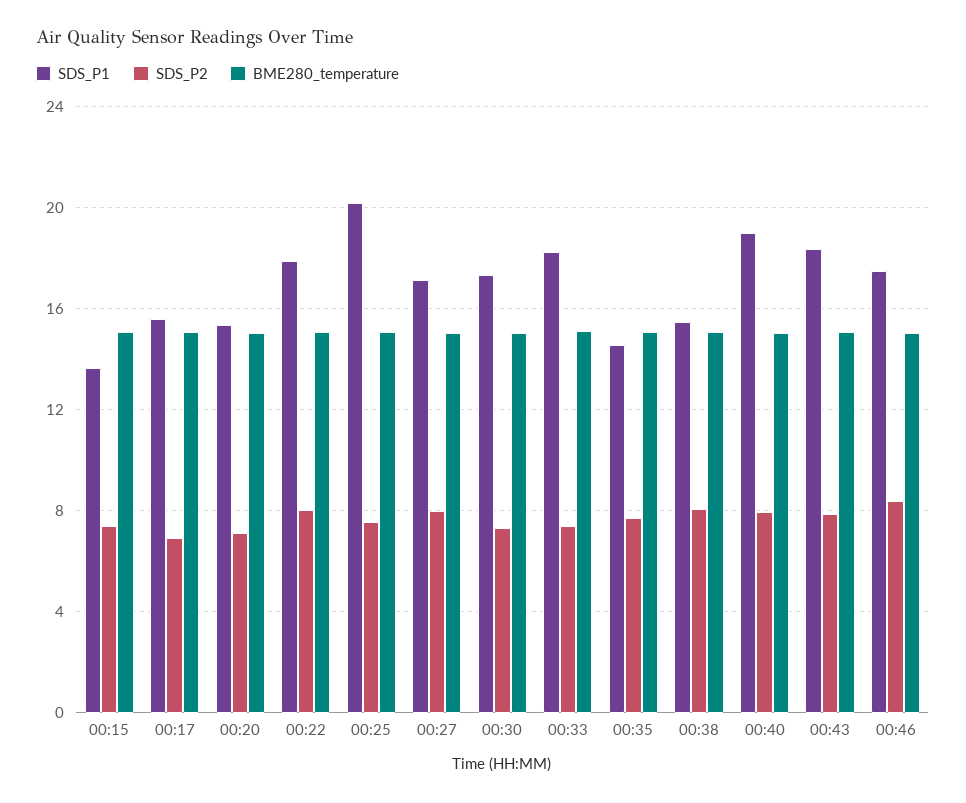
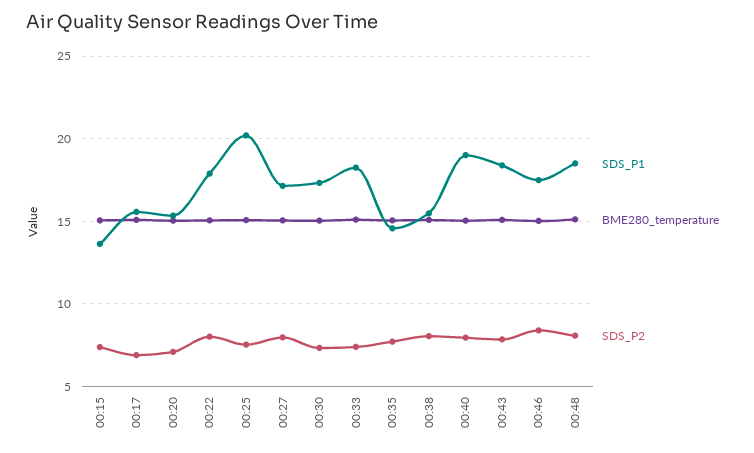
SDS_P1, 00:48: none -> 18.5
BME280_temperature, 00:48: none -> 15
SDS_P2, 00:48: none -> 8

